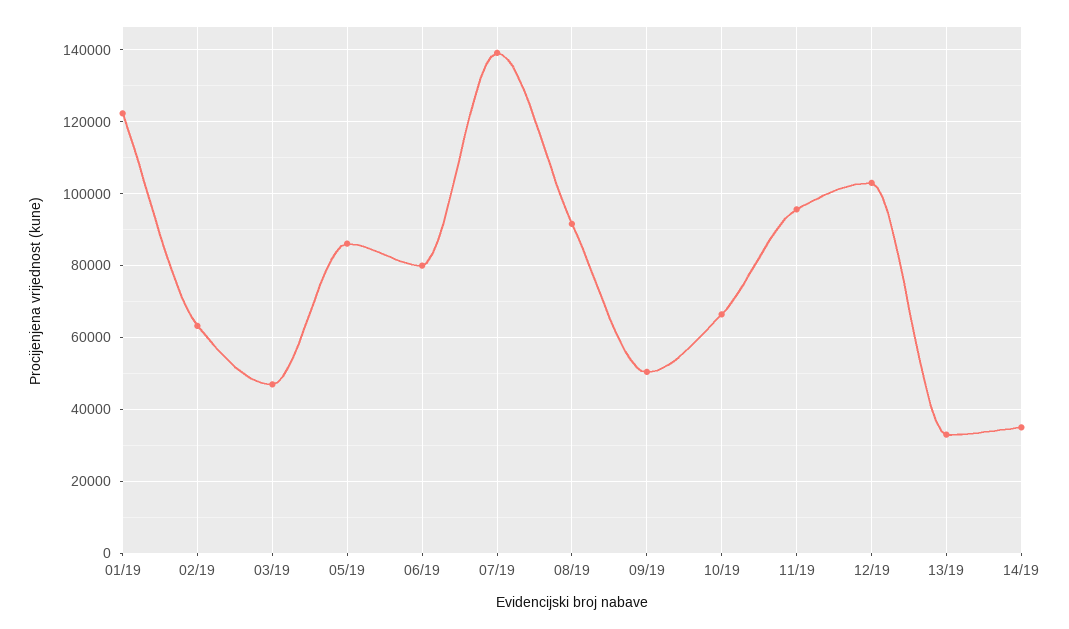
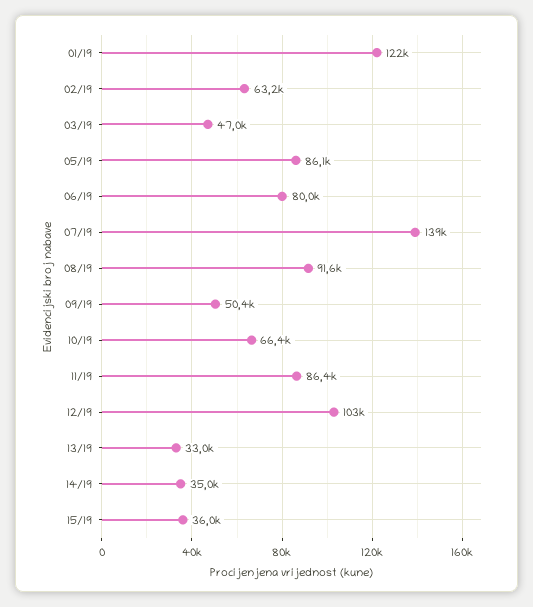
11/19: 96000 -> 86400
15/19: none -> 36000

